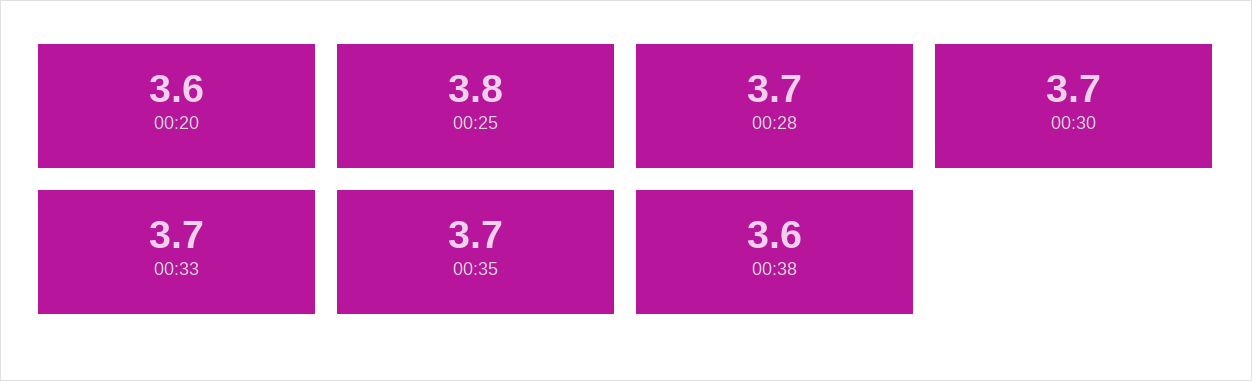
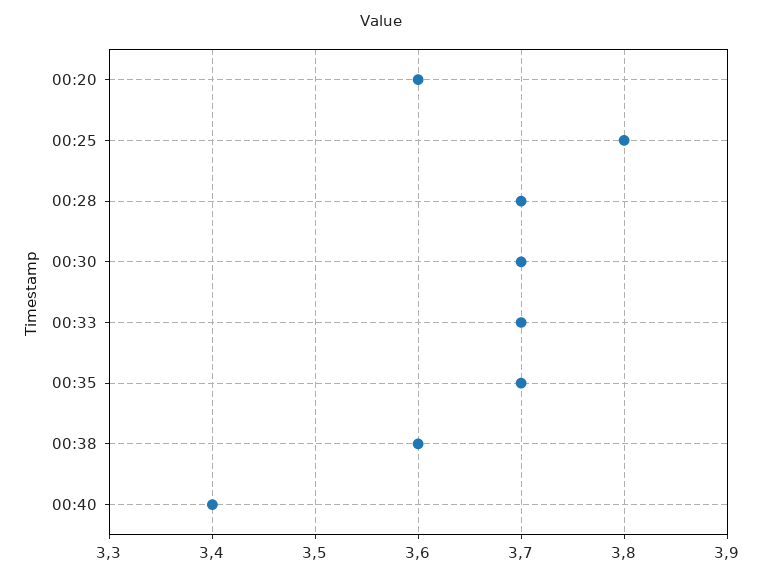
00:40: none -> 3.4

